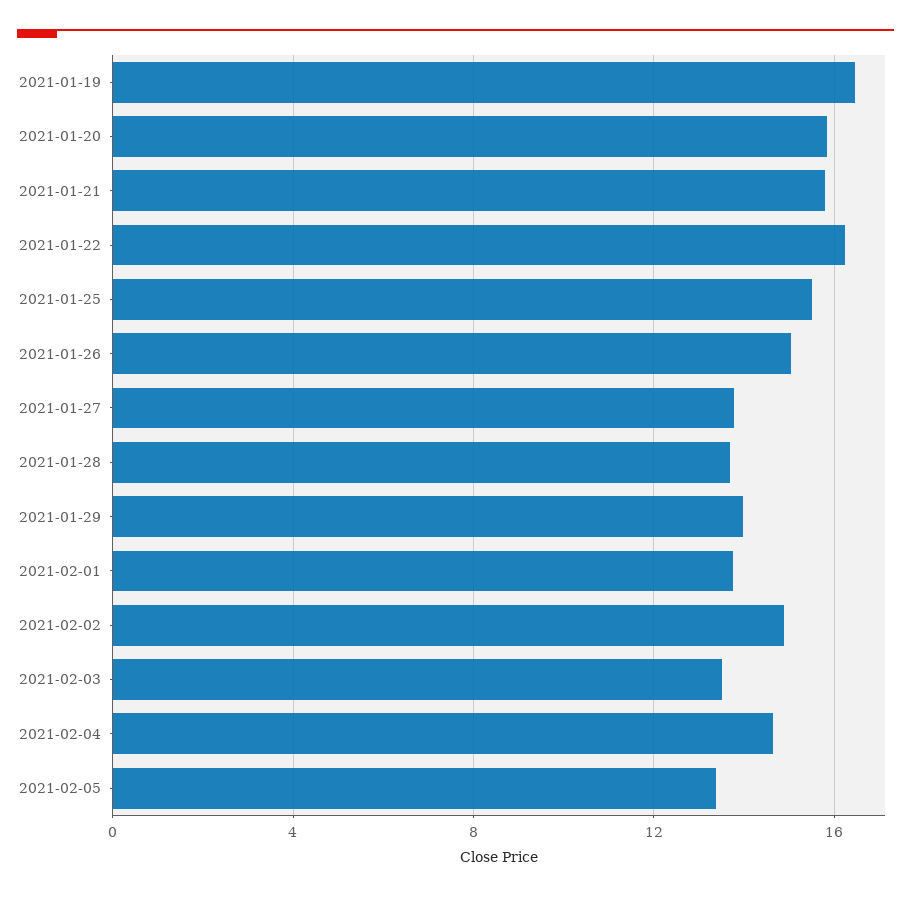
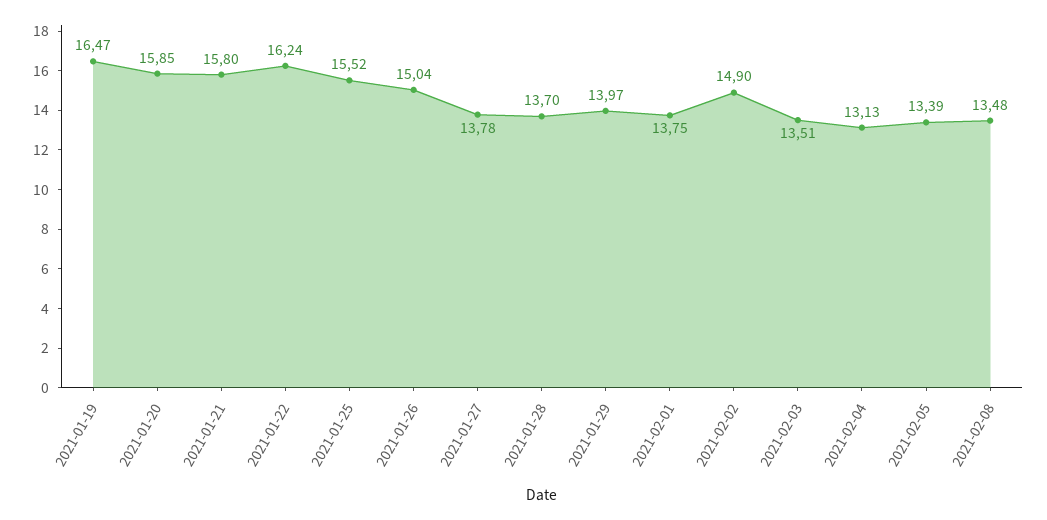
2021-02-04: 14.5 -> 13.13
2021-02-08: none -> 13.48

